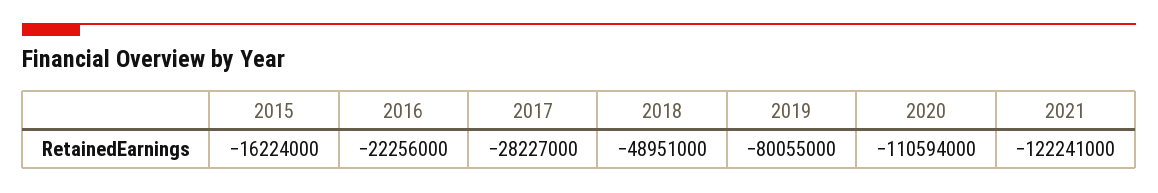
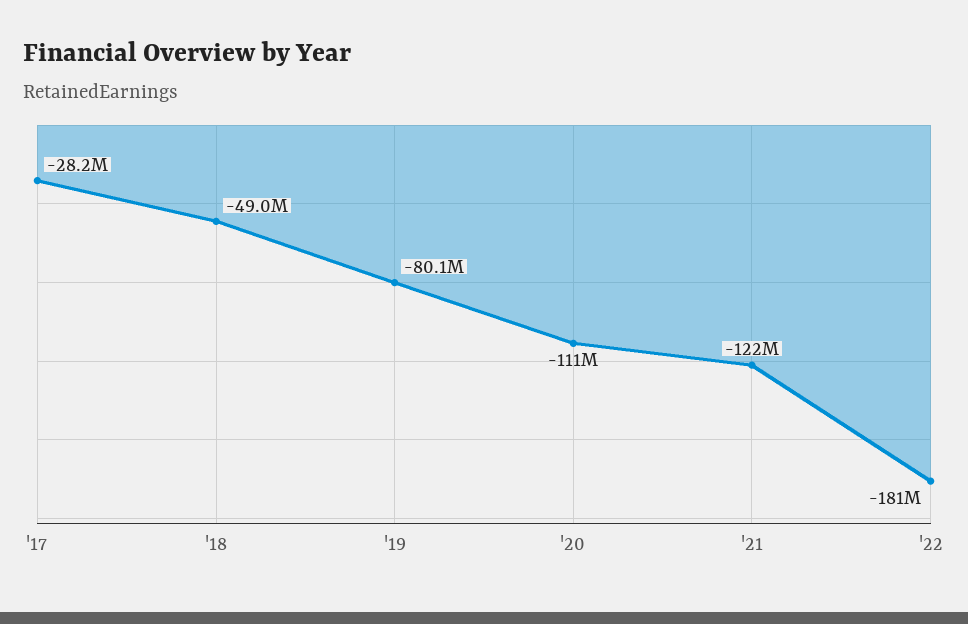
2015: -16224000 -> none
2016: -22256000 -> none
'22: none -> -181000000

